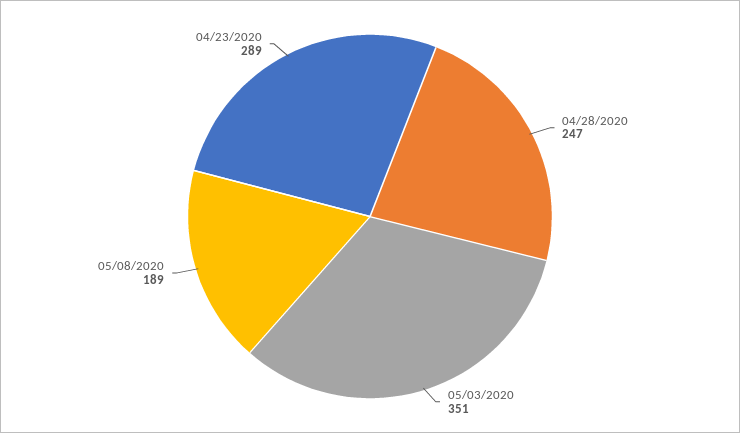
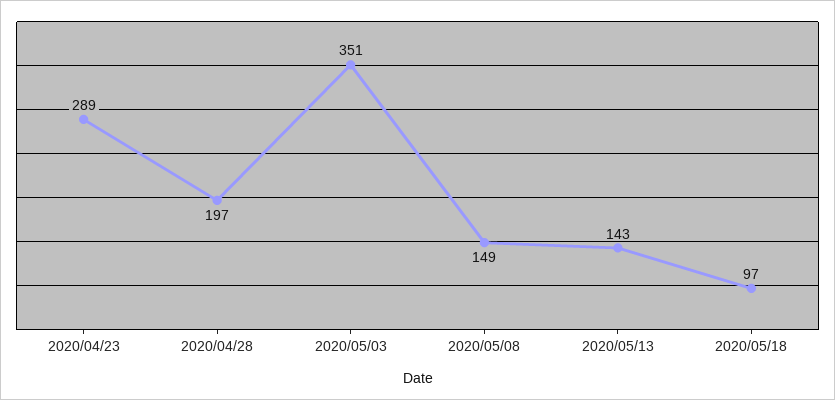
04/28/2020: 247 -> 197
05/08/2020: 189 -> 149
2020/05/13: none -> 143
2020/05/18: none -> 97

